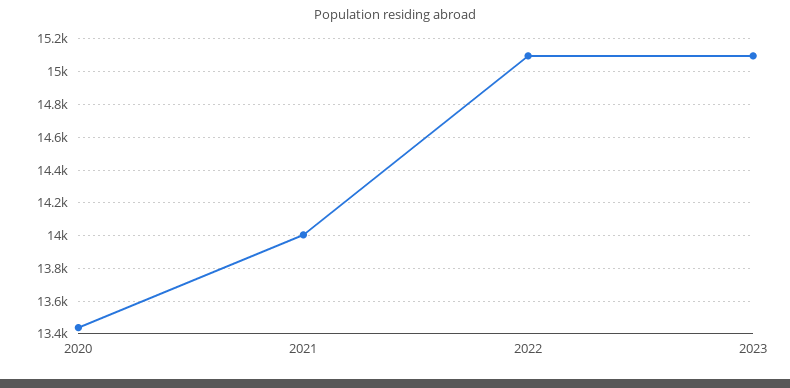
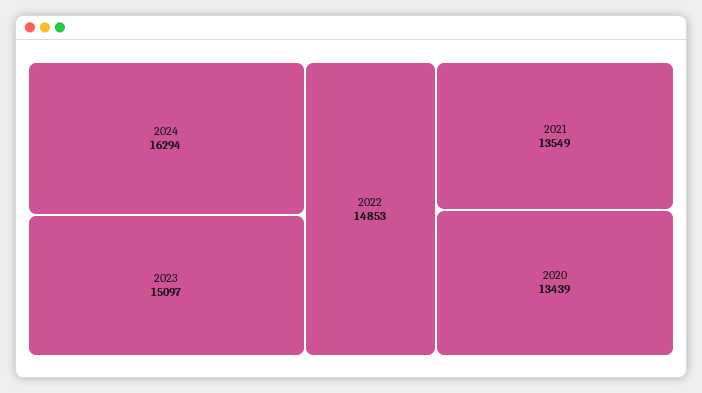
2021: 14000 -> 13549
2022: 15100 -> 14853
2024: none -> 16294

